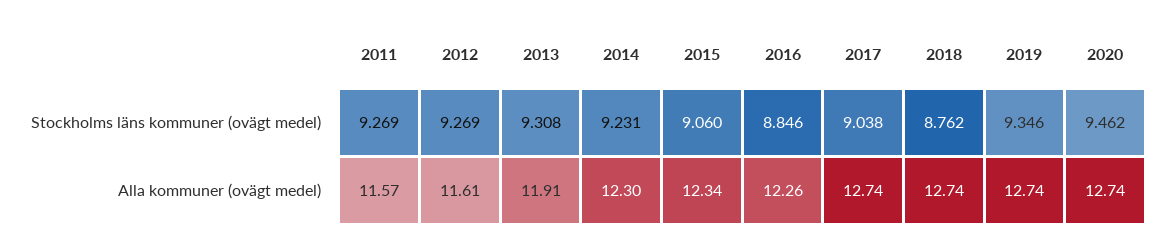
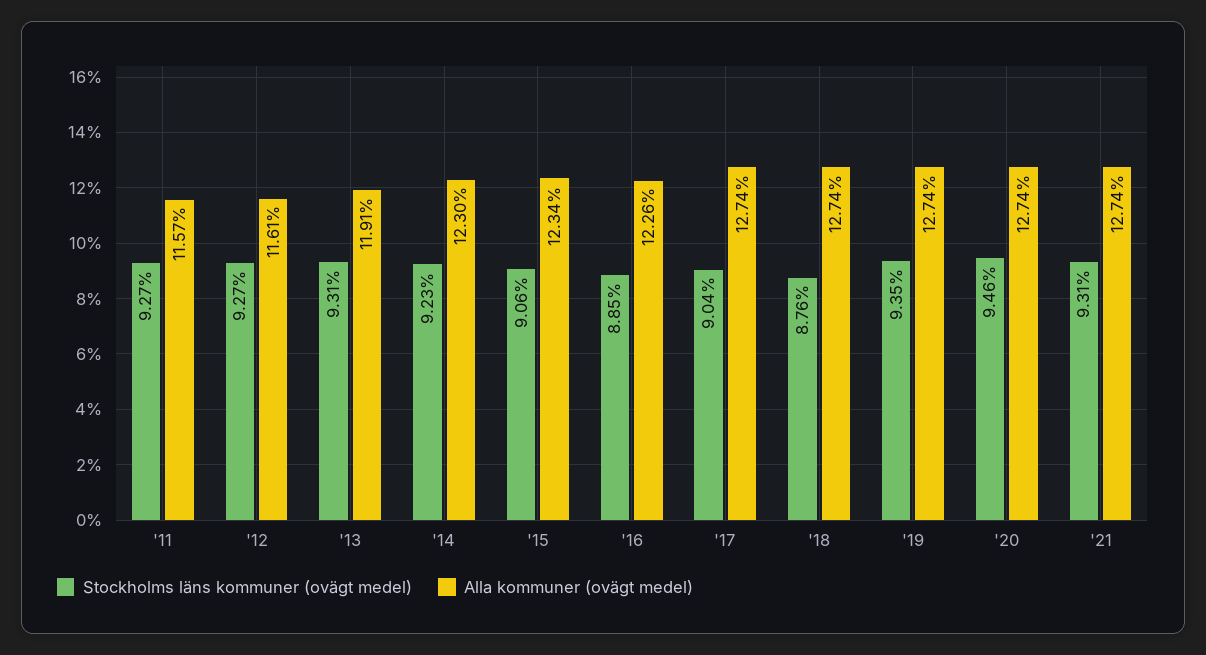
Stockholms läns kommuner (ovägt medel), '21: none -> 9.31
Alla kommuner (ovägt medel), '21: none -> 12.74

